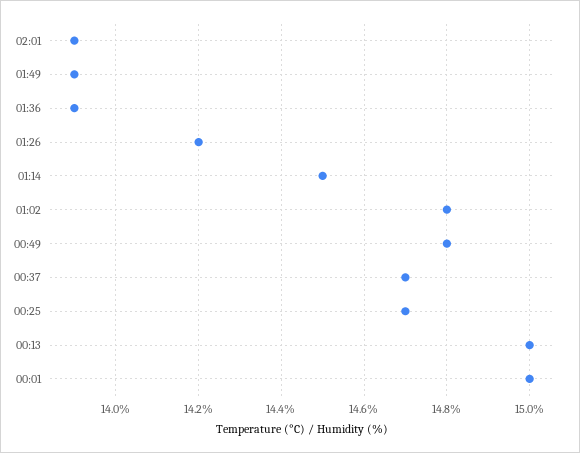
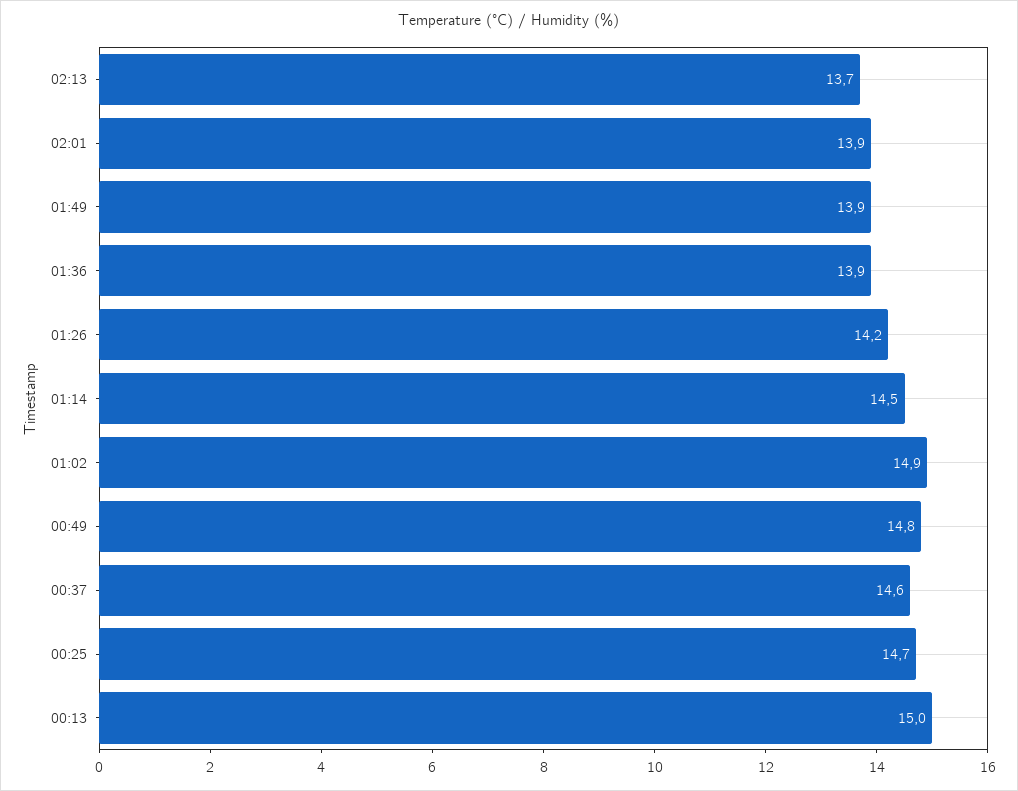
01:02: 14.8 -> 14.9
00:37: 14.7 -> 14.6
00:01: 15 -> none
02:13: none -> 13.7

